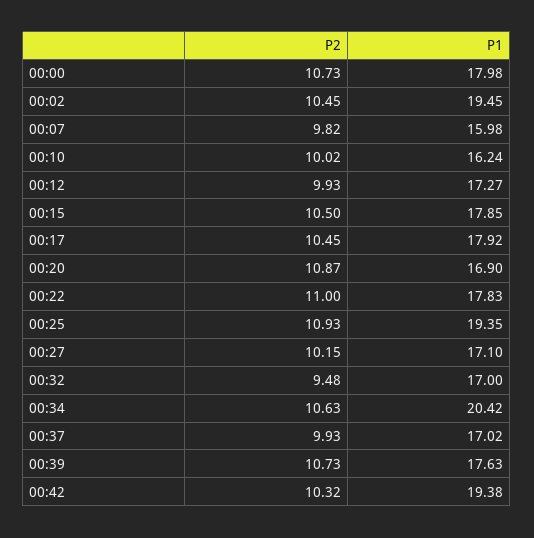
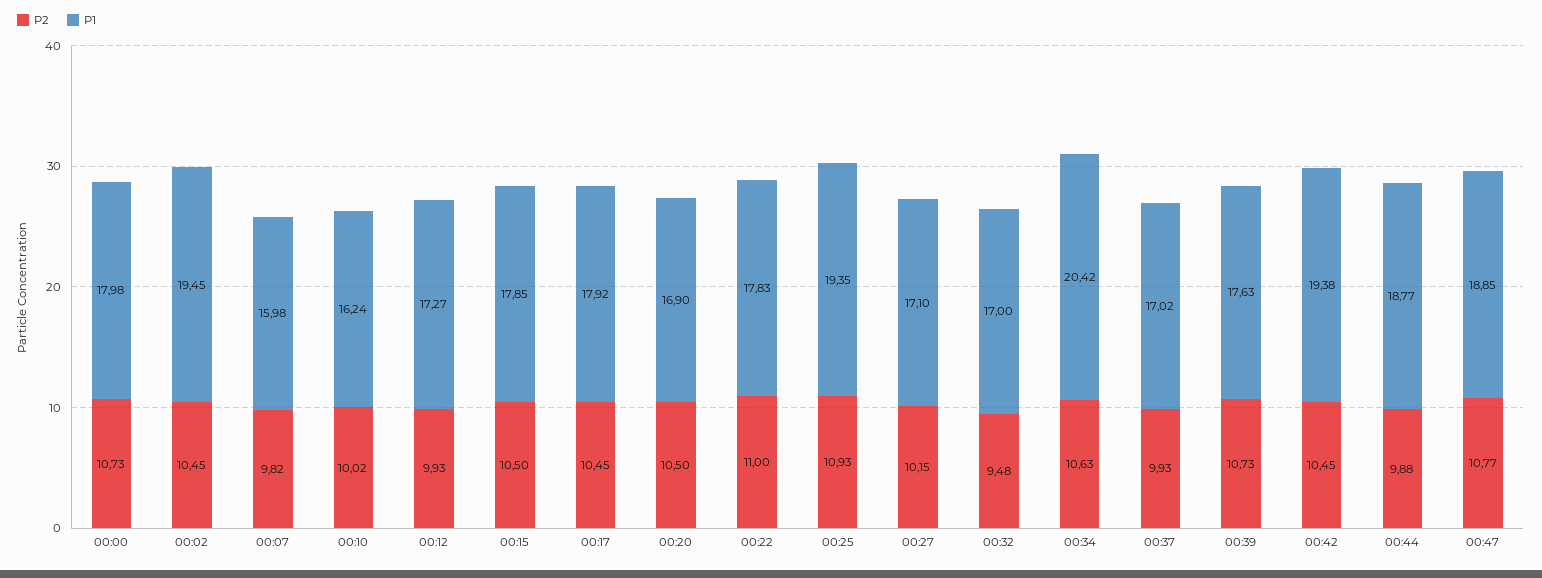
P2, 00:20: 10.87 -> 10.5
P2, 00:42: 10.32 -> 10.45
P2, 00:44: none -> 9.88
P1, 00:44: none -> 18.77
P2, 00:47: none -> 10.77
P1, 00:47: none -> 18.85

